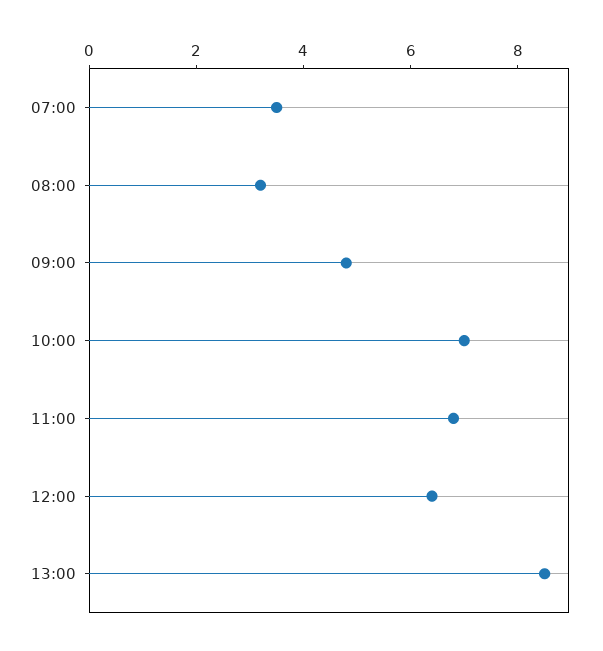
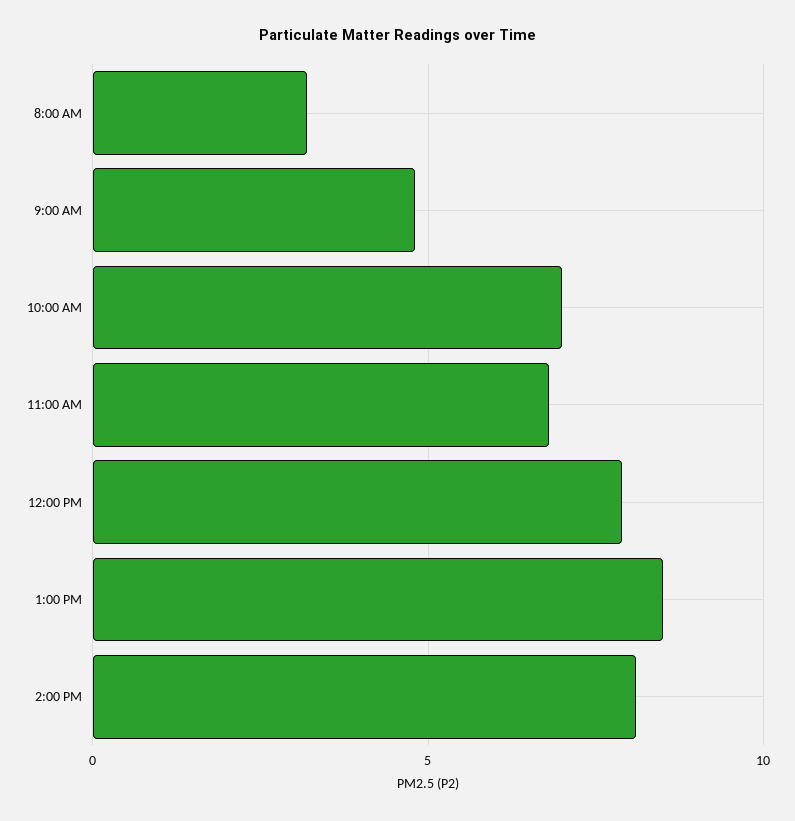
07:00: 3.5 -> none
12:00: 6.5 -> 8
2:00 PM: none -> 8

